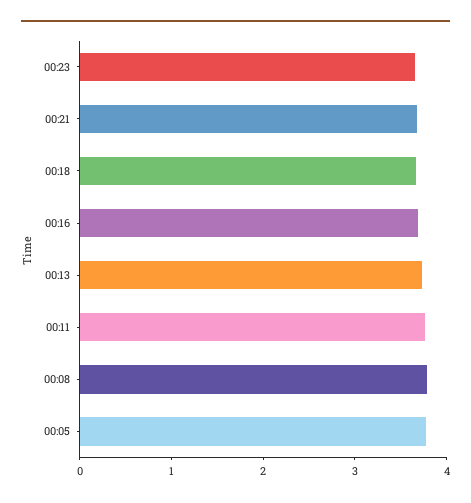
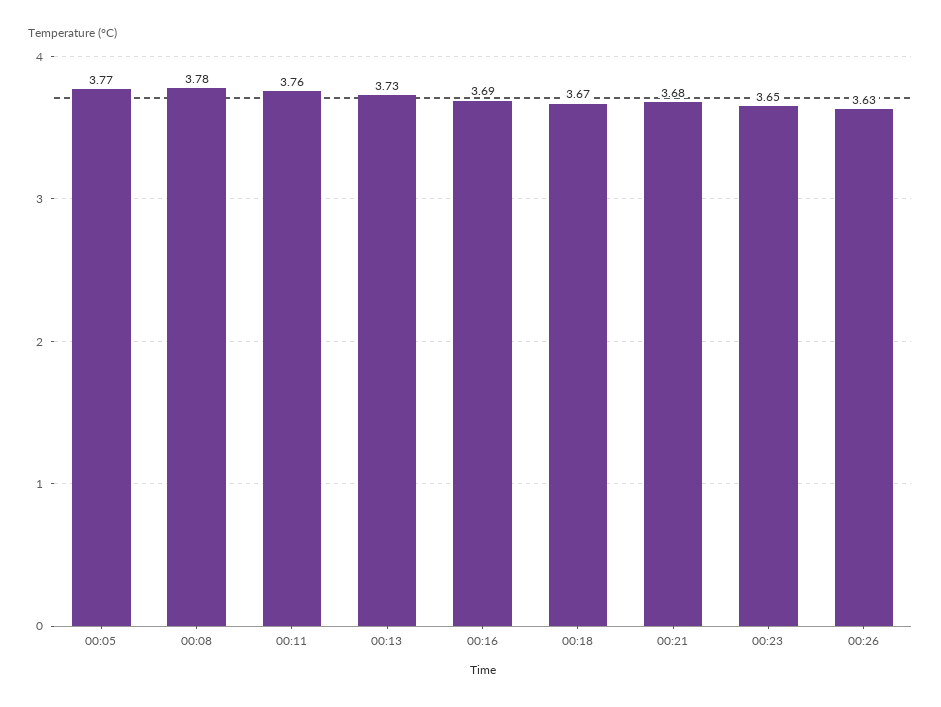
00:26: none -> 3.63

